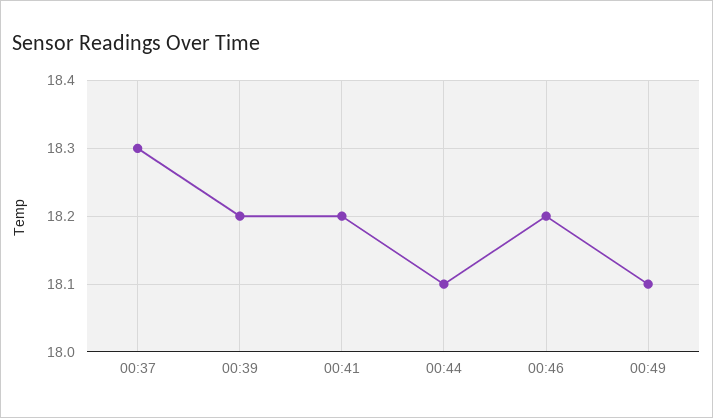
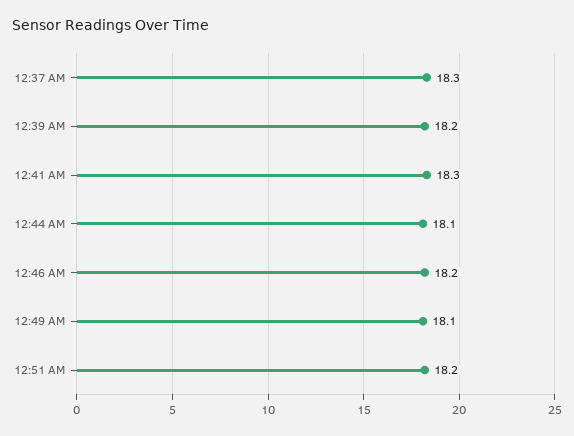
00:41: 18.2 -> 18.3
12:51 AM: none -> 18.2

